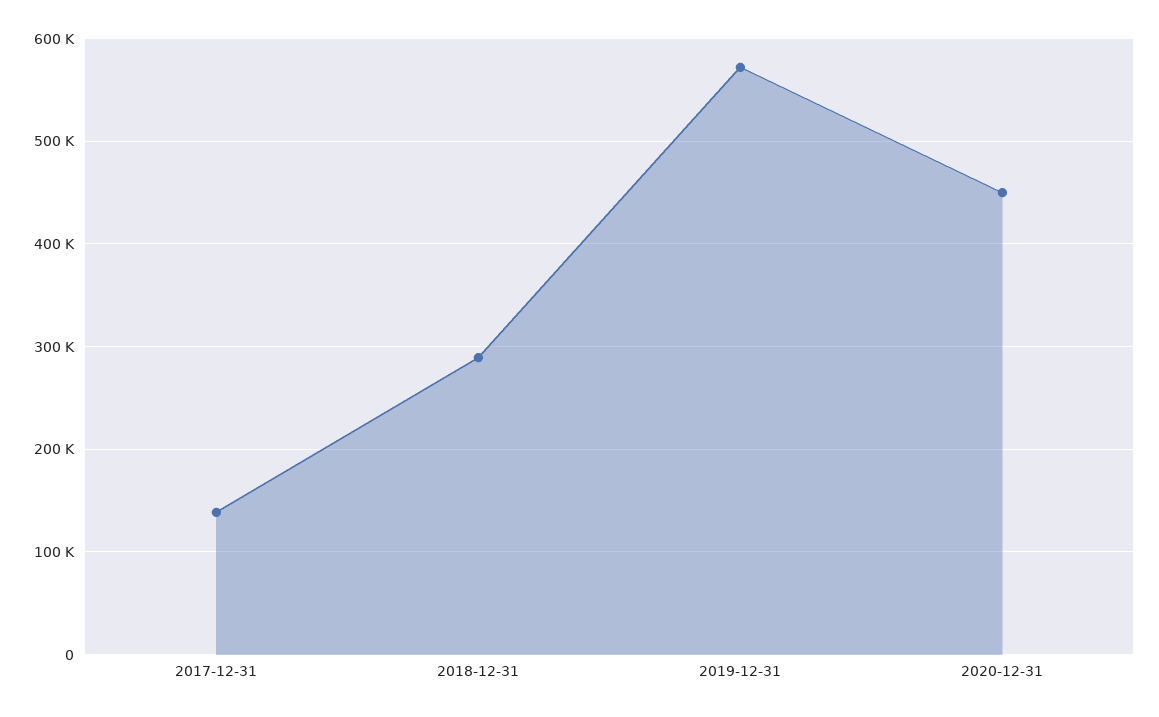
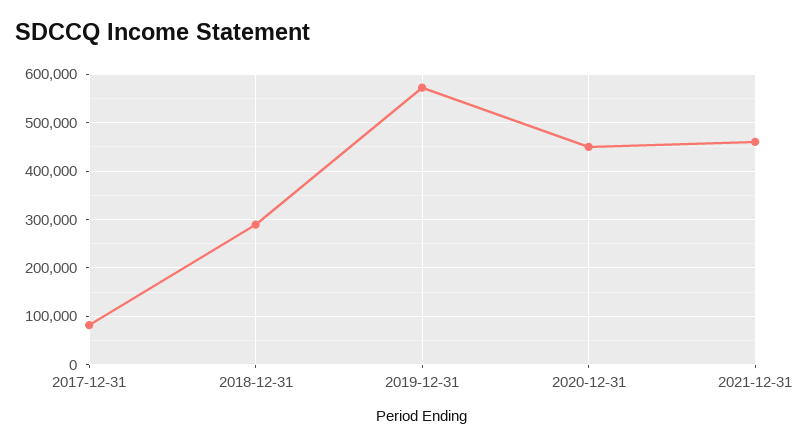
2017-12-31: 140000 -> 80000
2021-12-31: none -> 460000

